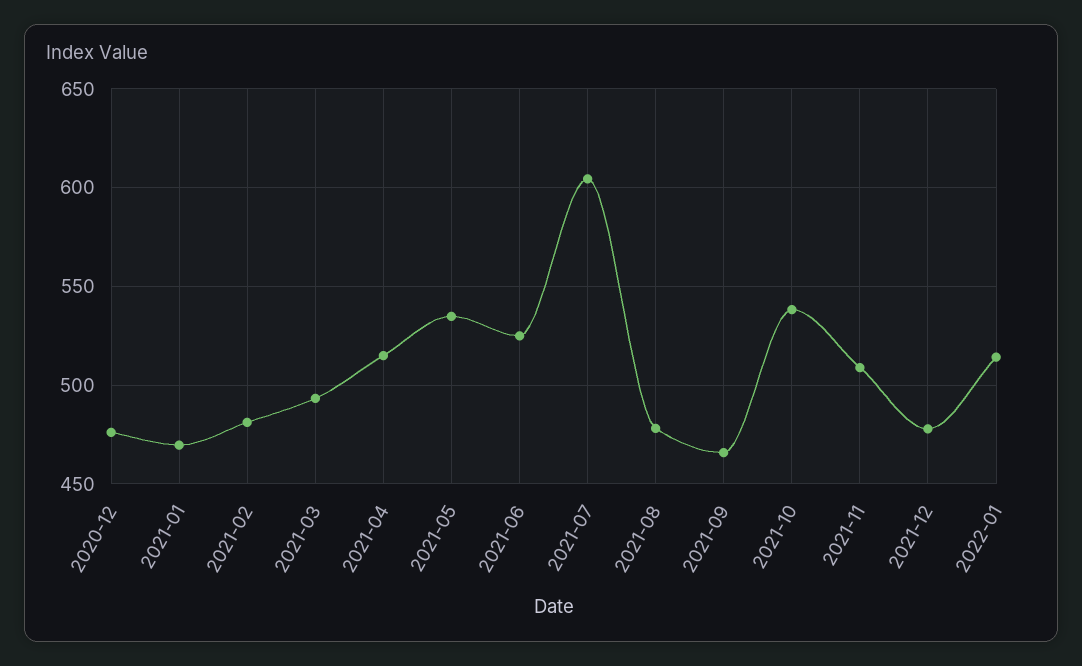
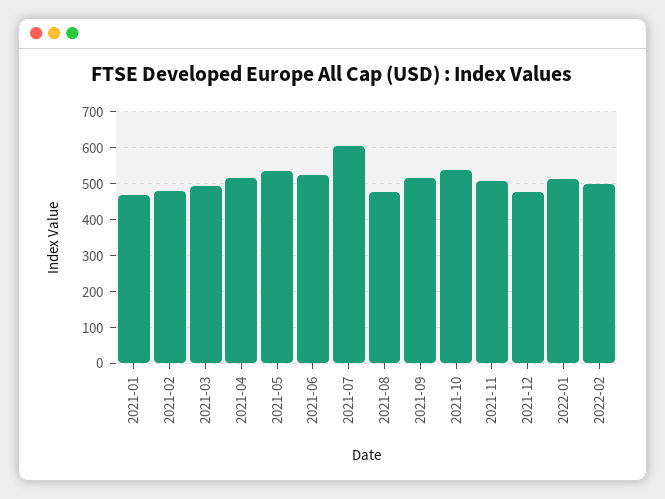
2020-12: 475 -> none
2021-09: 465 -> 520
2022-02: none -> 500

